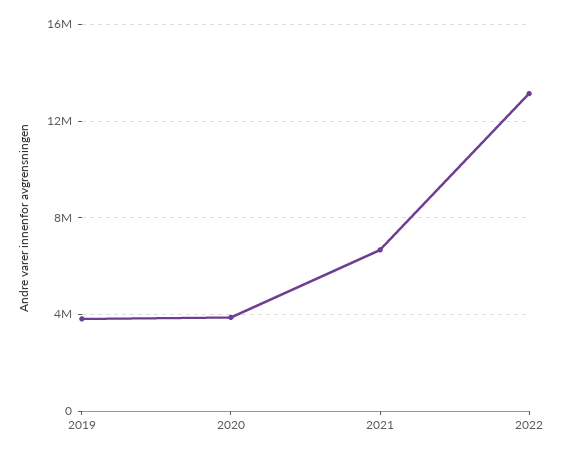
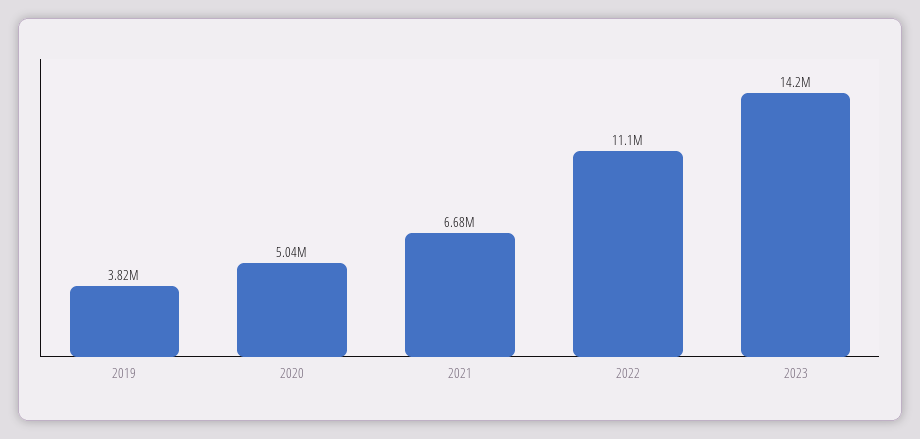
2020: 4000000 -> 5040000
2022: 13000000 -> 11100000
2023: none -> 14200000

